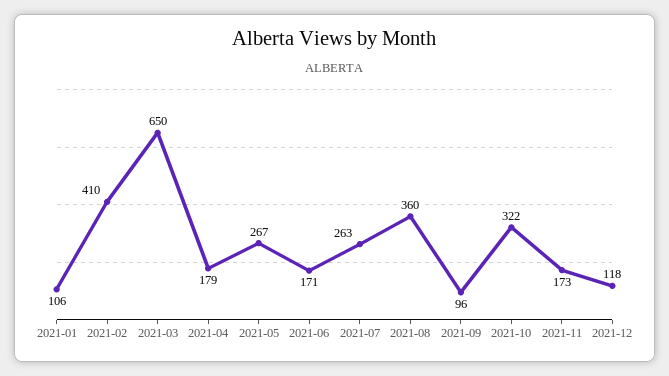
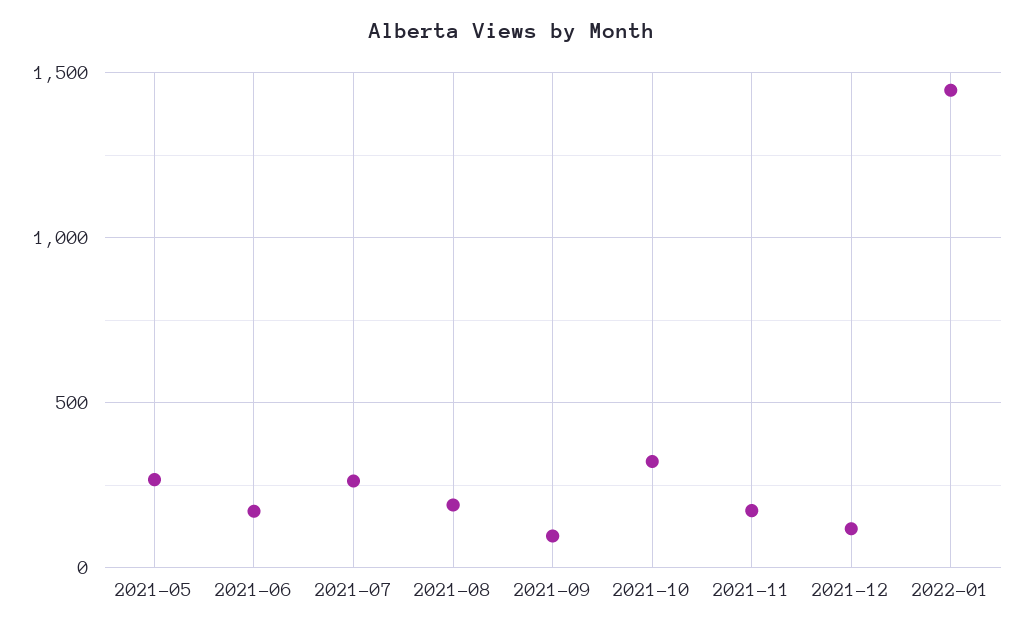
2021-01: 106 -> none
2021-02: 410 -> none
2021-03: 650 -> none
2021-04: 179 -> none
2021-08: 360 -> 200
2022-01: none -> 1450

